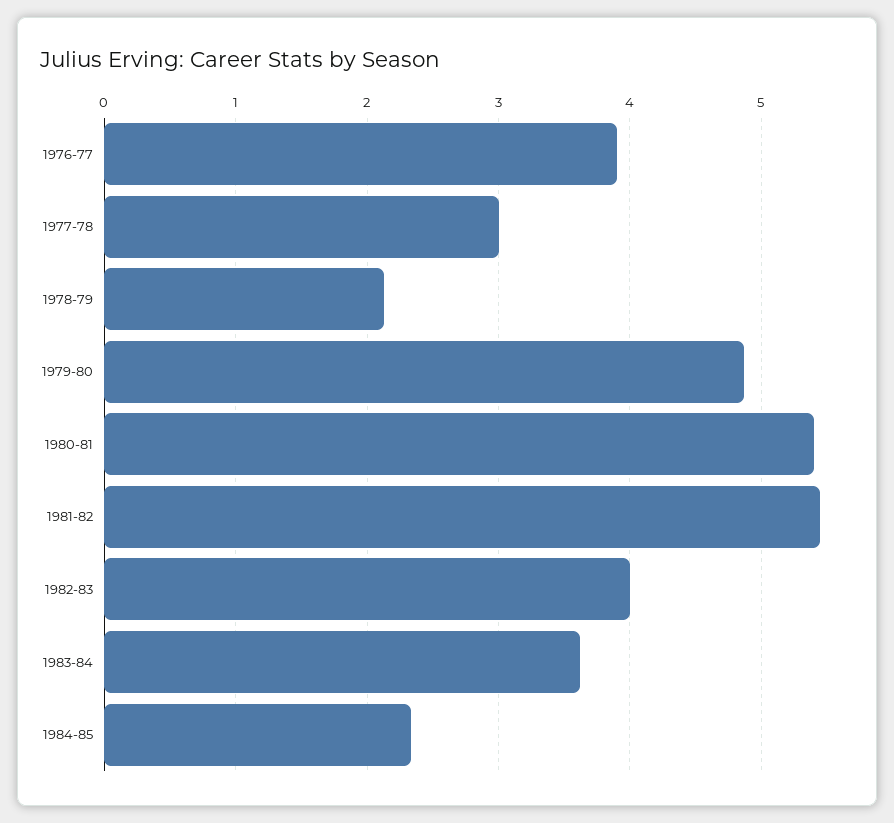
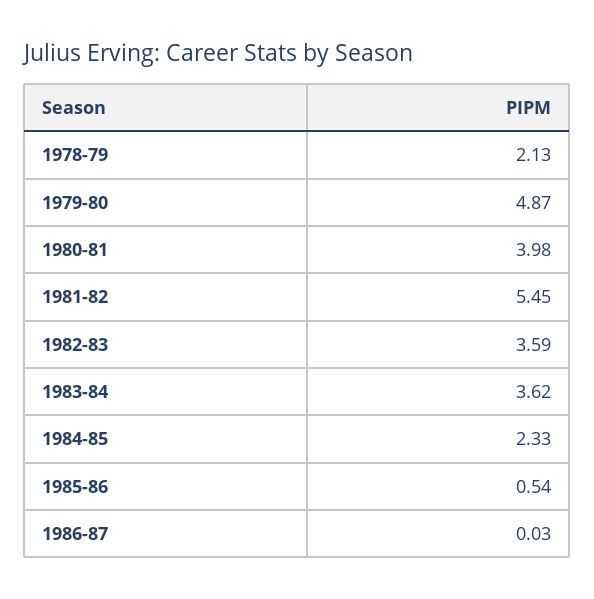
1976-77: 3.9 -> none
1977-78: 3 -> none
1980-81: 5.4 -> 3.98
1982-83: 4 -> 3.59
1985-86: none -> 0.54
1986-87: none -> 0.03

